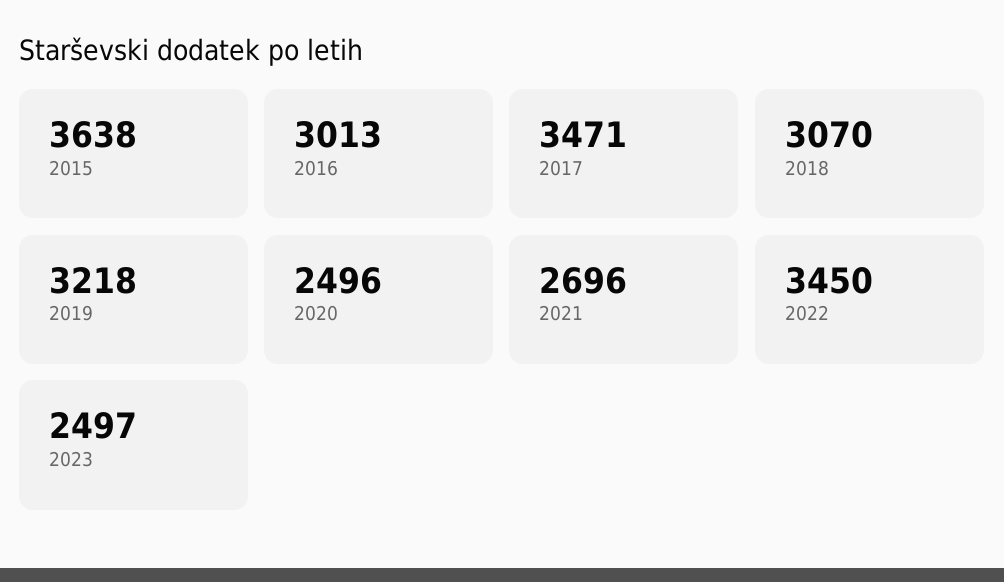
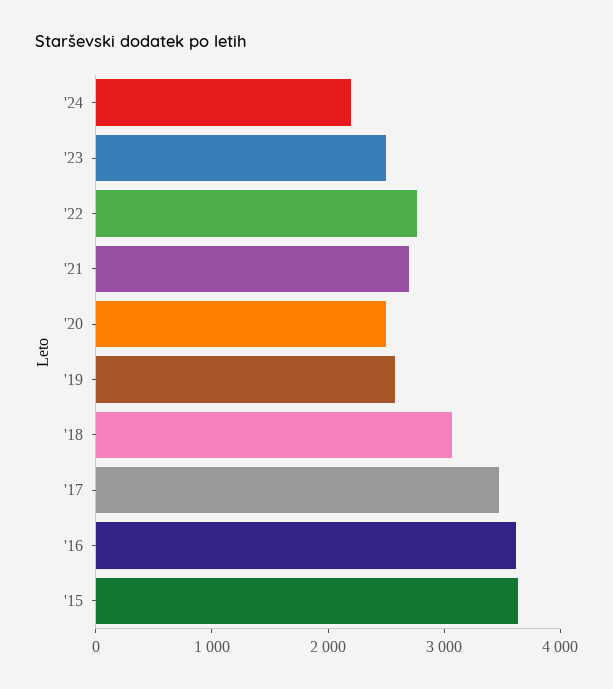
2016: 3013 -> 3600
2019: 3218 -> 2600
2022: 3450 -> 2800
'24: none -> 2200

